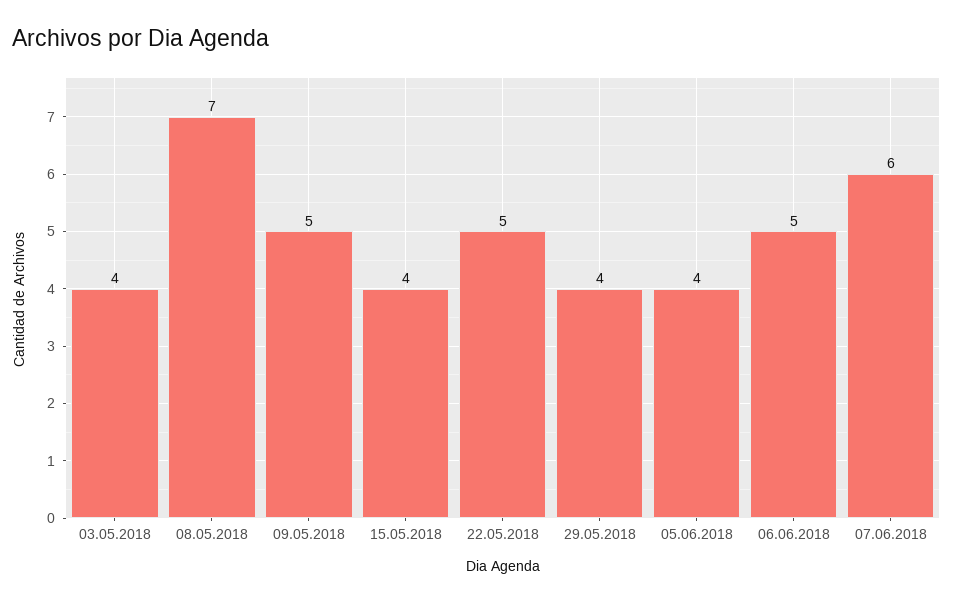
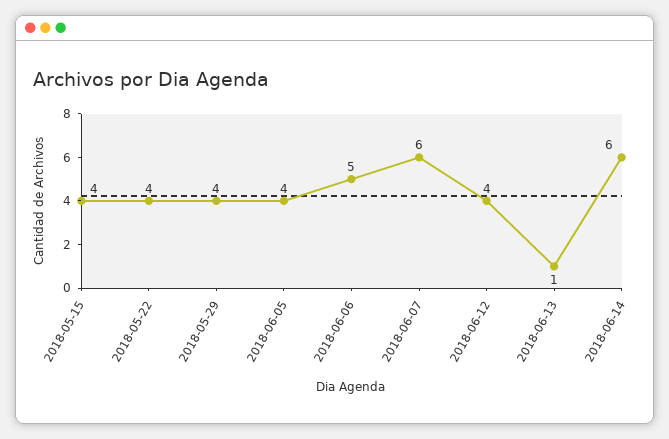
03.05.2018: 4 -> none
08.05.2018: 7 -> none
09.05.2018: 5 -> none
22.05.2018: 5 -> 4
2018-06-12: none -> 4
2018-06-13: none -> 1
2018-06-14: none -> 6

